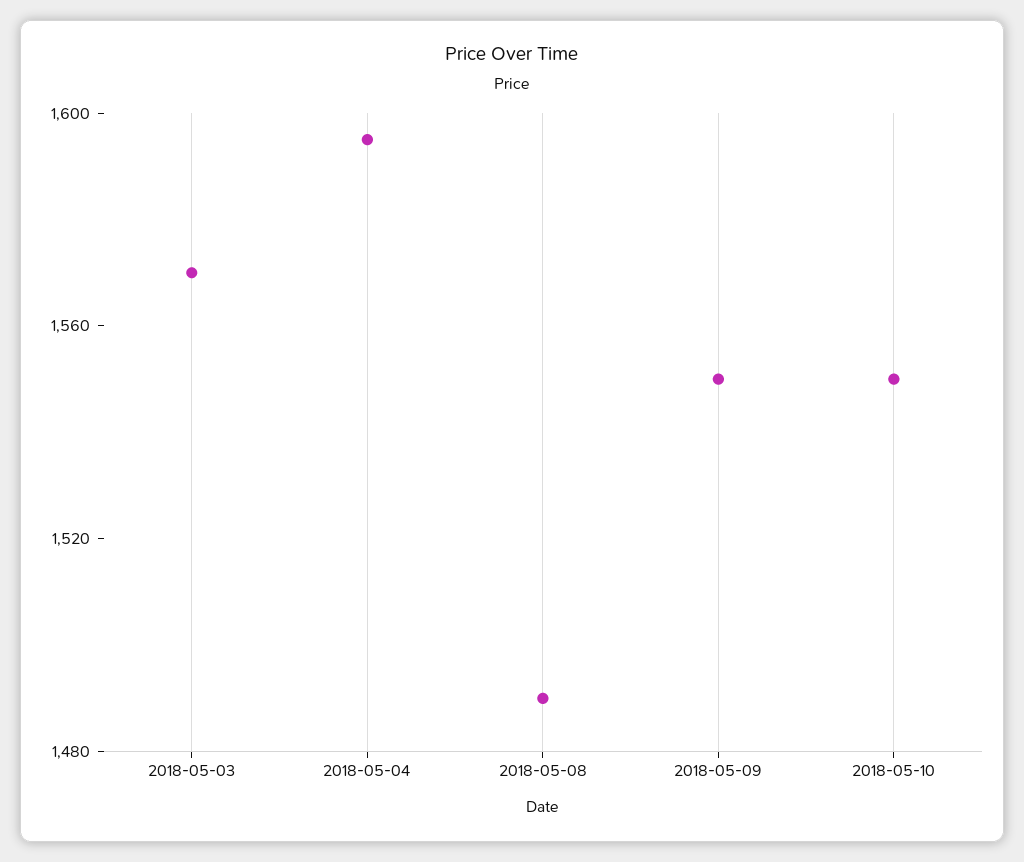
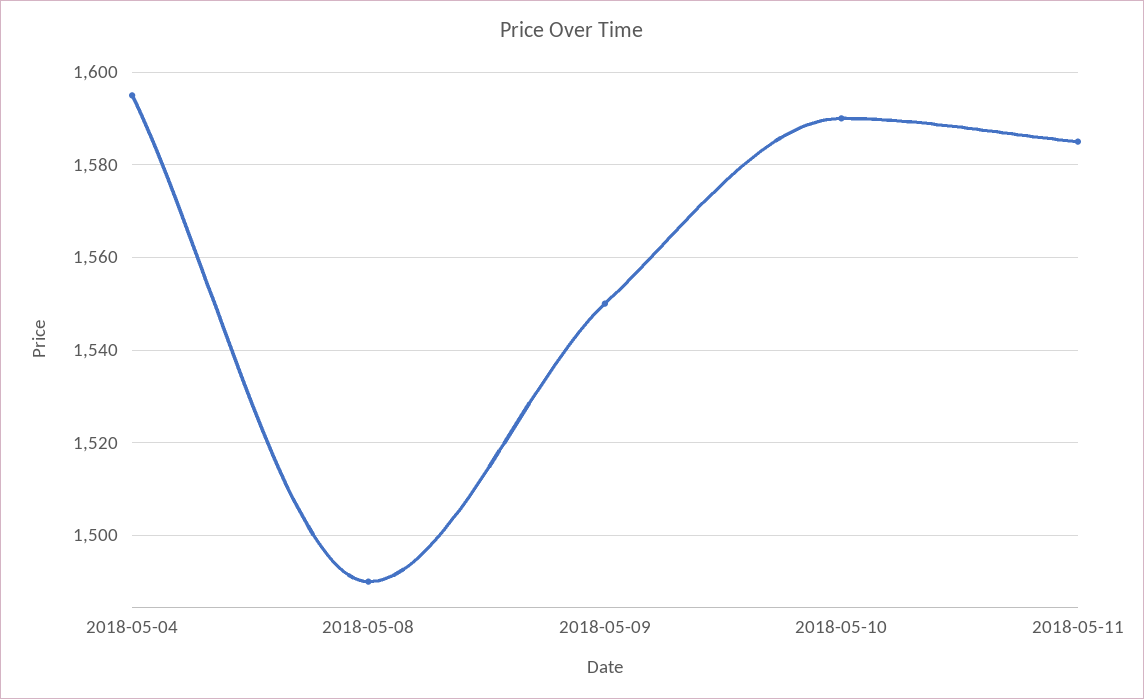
2018-05-03: 1570 -> none
2018-05-10: 1550 -> 1590
2018-05-11: none -> 1585

